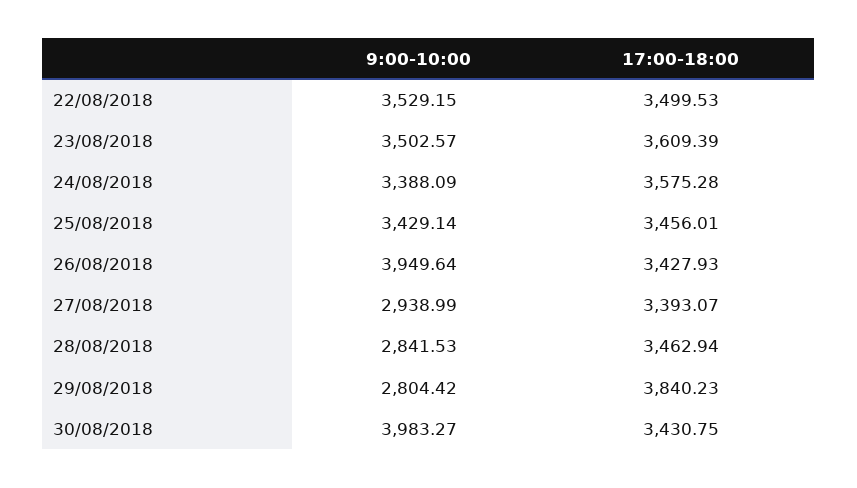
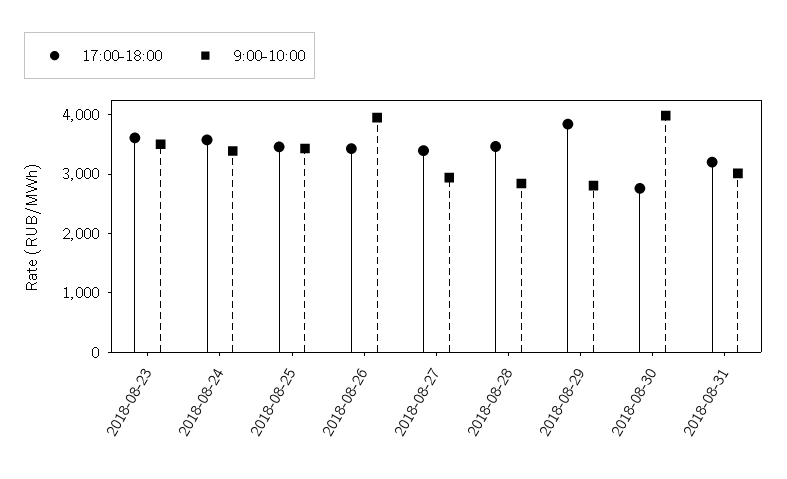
9:00-10:00, 22/08/2018: 3529.15 -> none
17:00-18:00, 22/08/2018: 3499.53 -> none
17:00-18:00, 30/08/2018: 3430.75 -> 2800
17:00-18:00, 2018-08-31: none -> 3200
9:00-10:00, 2018-08-31: none -> 3000

